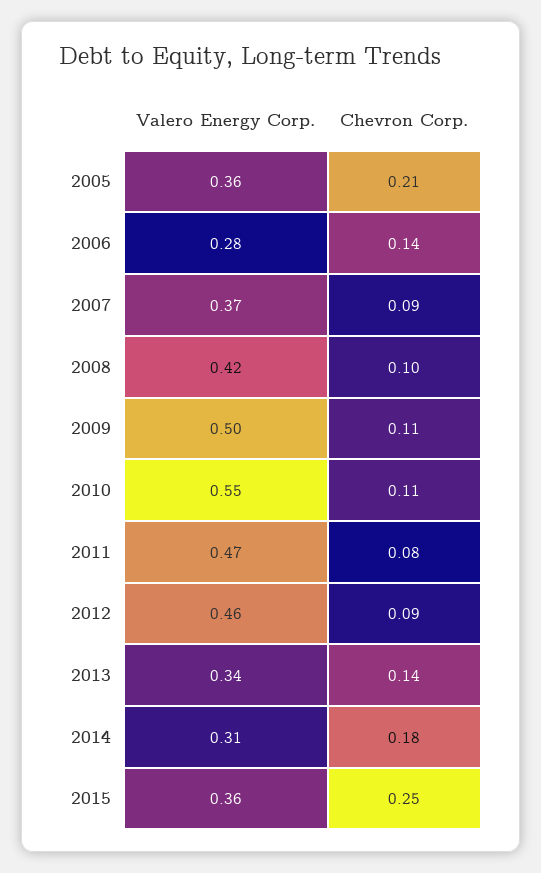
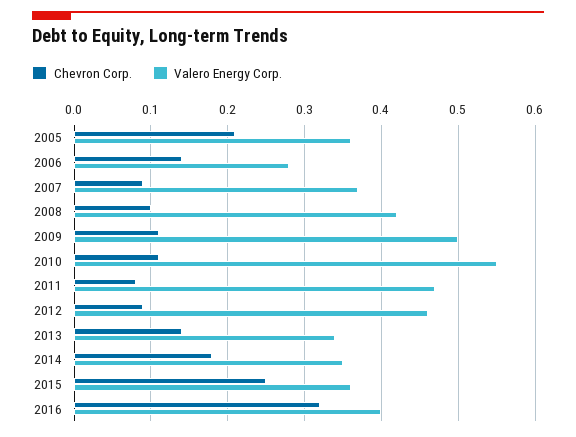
Valero Energy Corp., 2014: 0.31 -> 0.35
Chevron Corp., 2016: none -> 0.32
Valero Energy Corp., 2016: none -> 0.4

